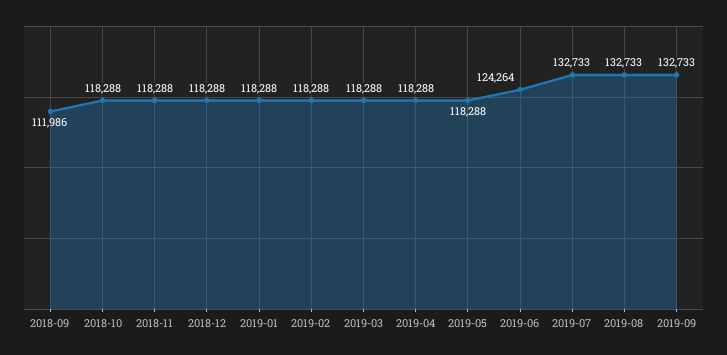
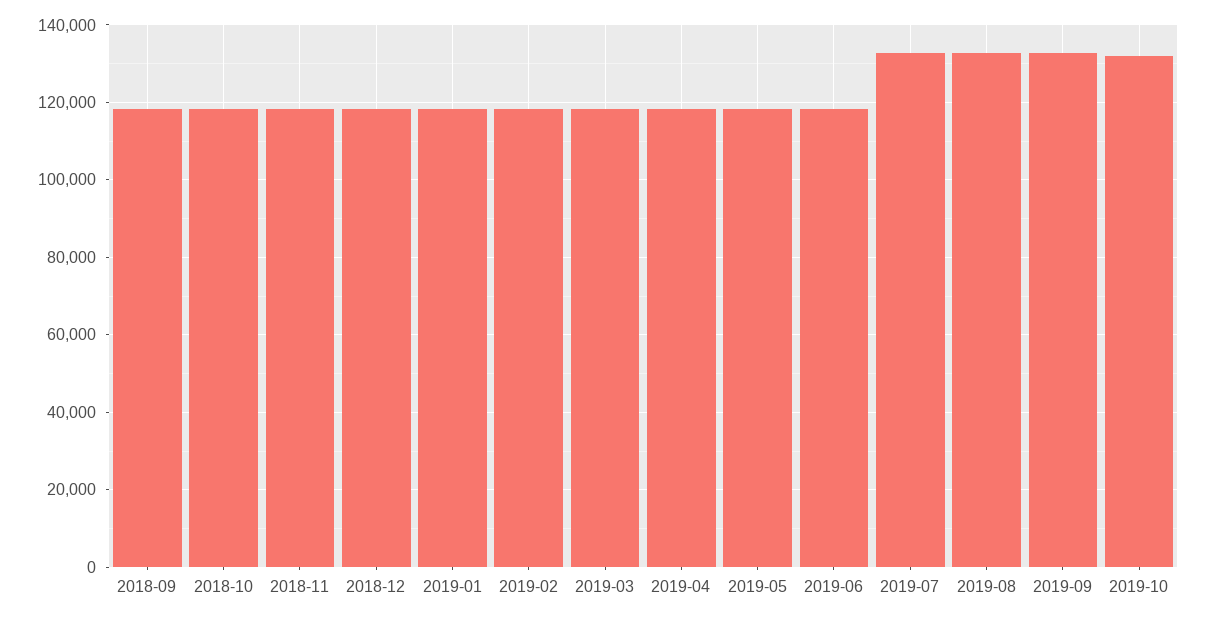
2018-09: 111986 -> 118000
2019-06: 124264 -> 118000
2019-10: none -> 132000

